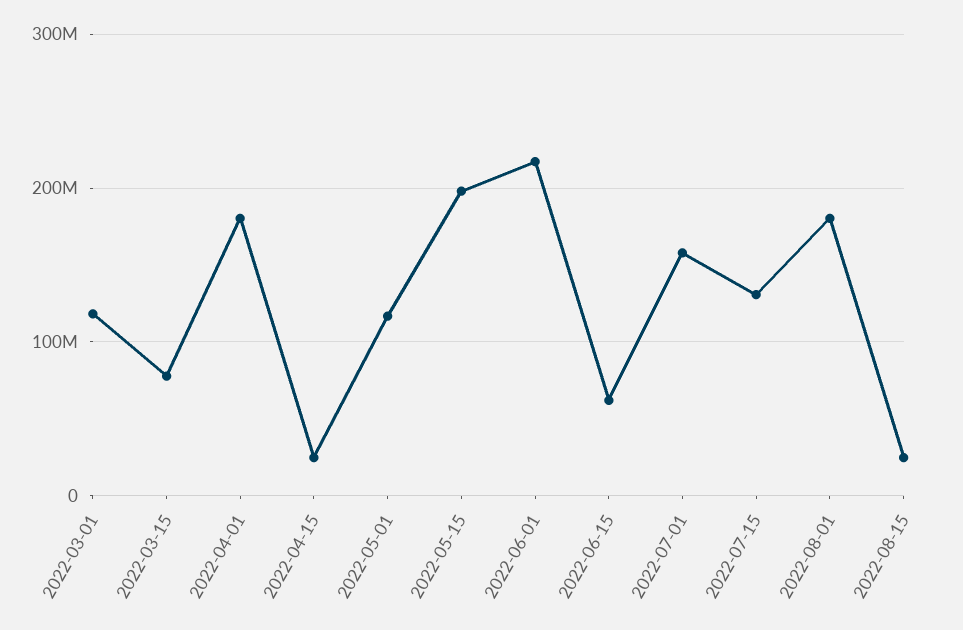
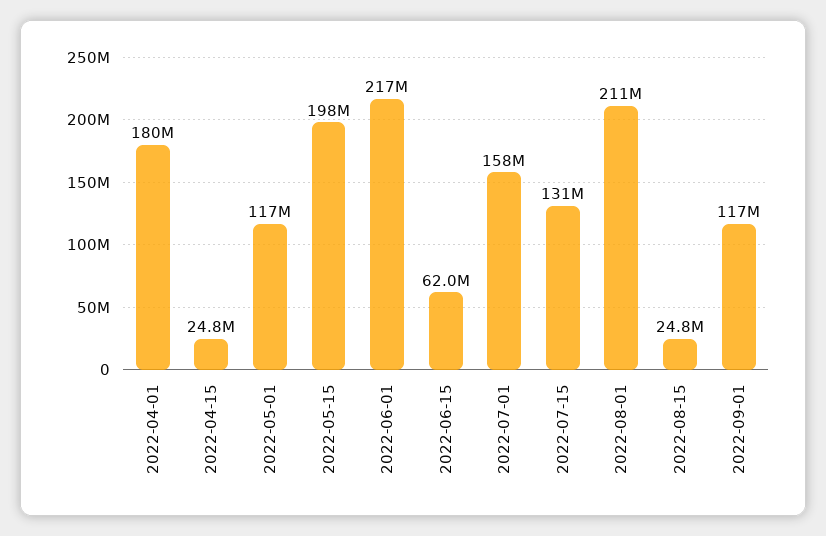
2022-03-01: 120000000 -> none
2022-03-15: 80000000 -> none
2022-08-01: 180000000 -> 211000000
2022-09-01: none -> 117000000

